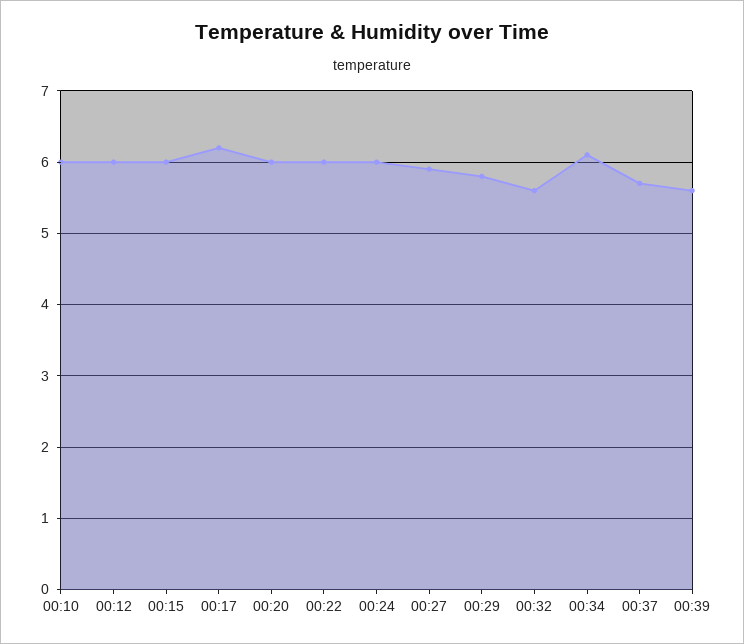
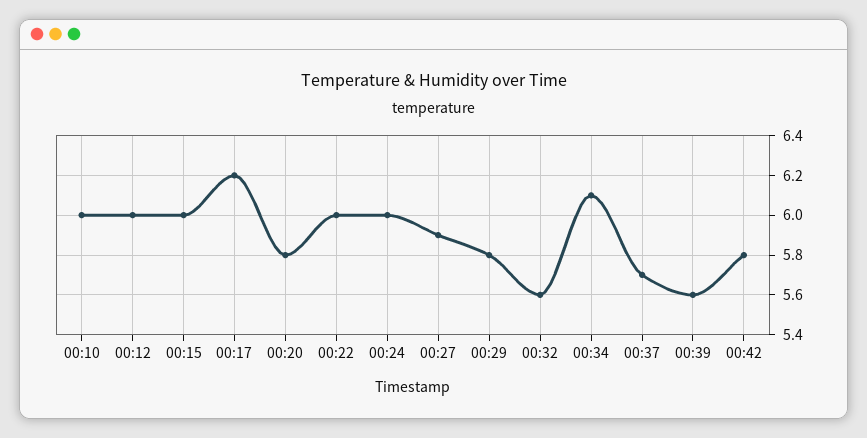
00:20: 6 -> 5.8
00:42: none -> 5.8

